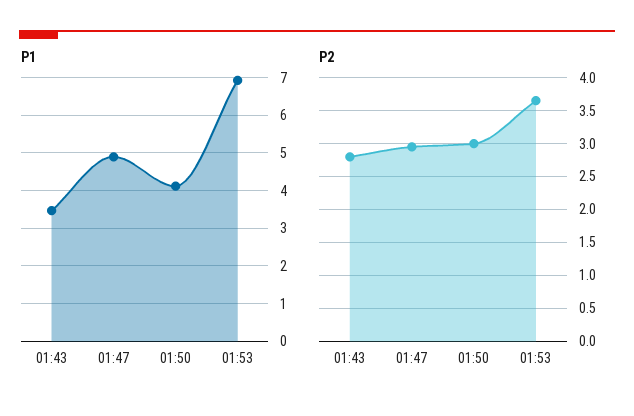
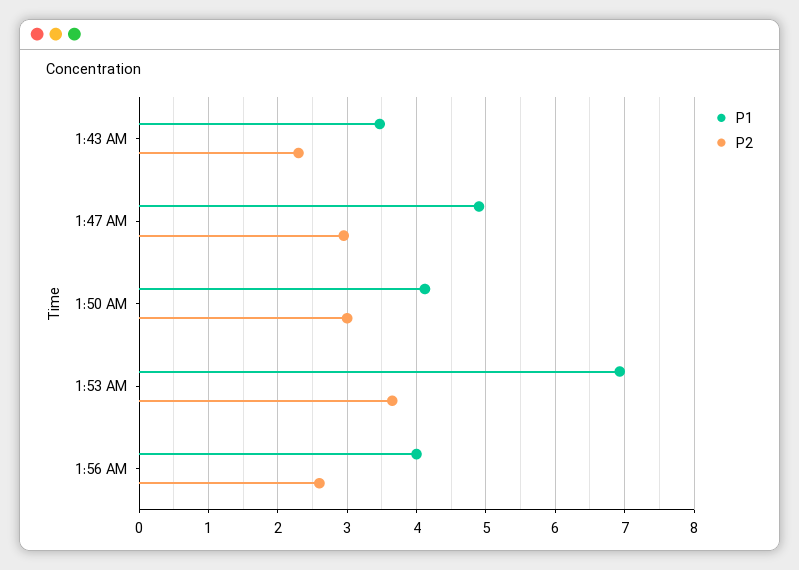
P2, 01:43: 2.8 -> 2.3
P1, 1:56 AM: none -> 4
P2, 1:56 AM: none -> 2.6

